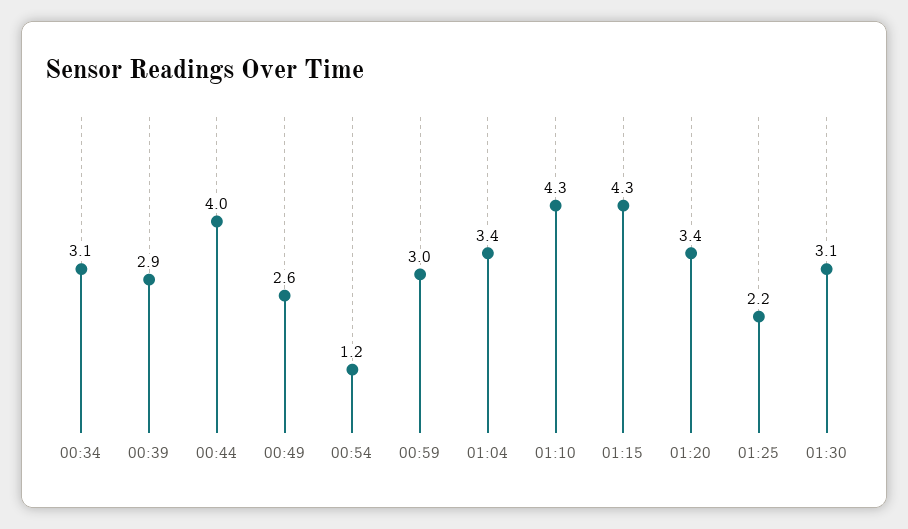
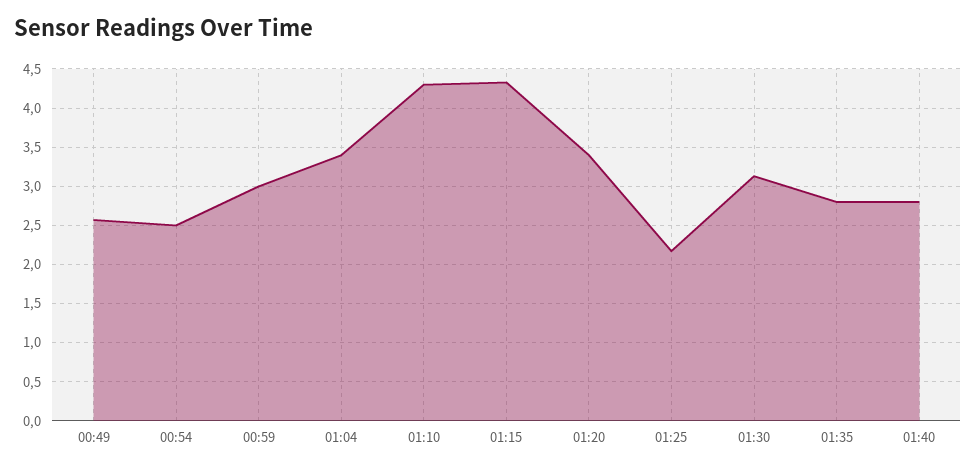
00:34: 3.1 -> none
00:39: 2.9 -> none
00:44: 4 -> none
00:54: 1.2 -> 2.5
01:35: none -> 2.8
01:40: none -> 2.8

